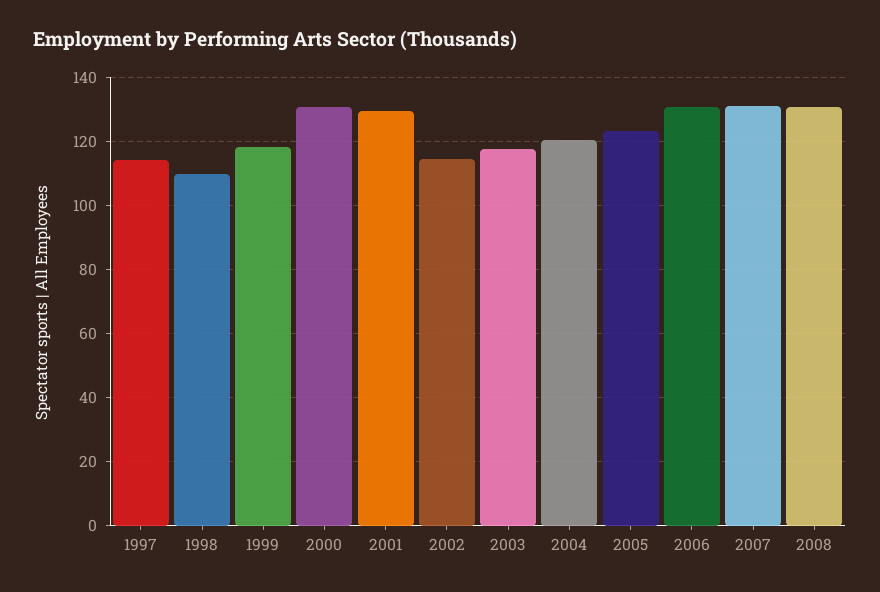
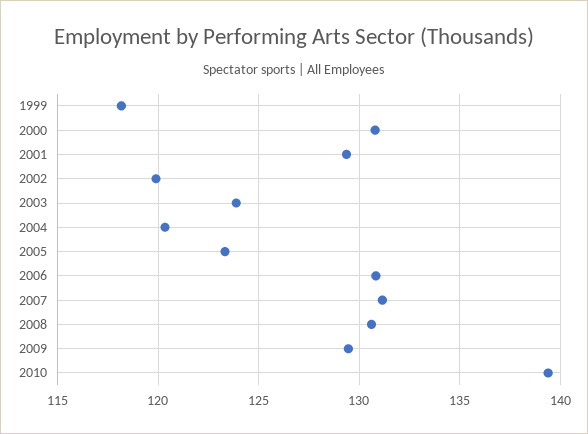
1997: 114 -> none
1998: 110 -> none
2002: 114 -> 120
2003: 118 -> 124
2009: none -> 129.5
2010: none -> 139.5

